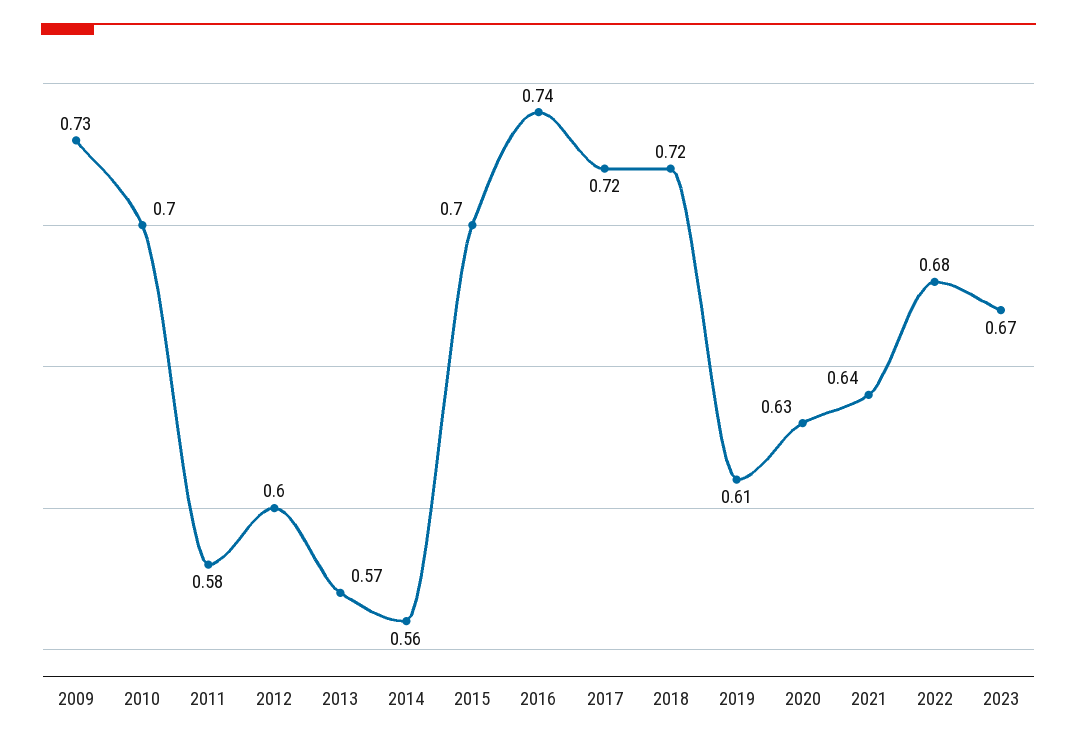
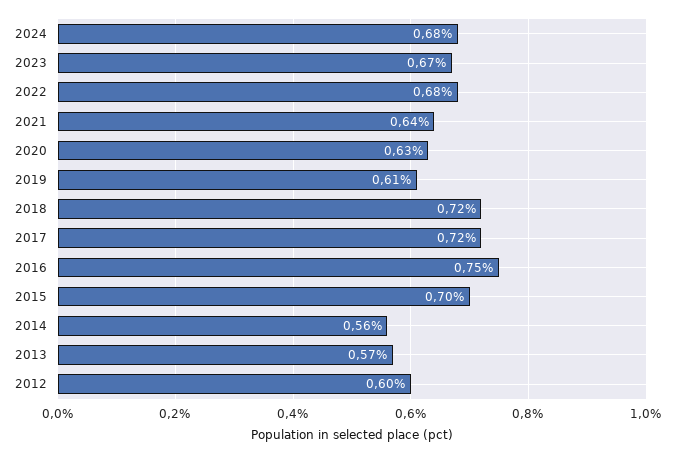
2009: 0.73 -> none
2010: 0.7 -> none
2011: 0.58 -> none
2016: 0.74 -> 0.75
2024: none -> 0.68

